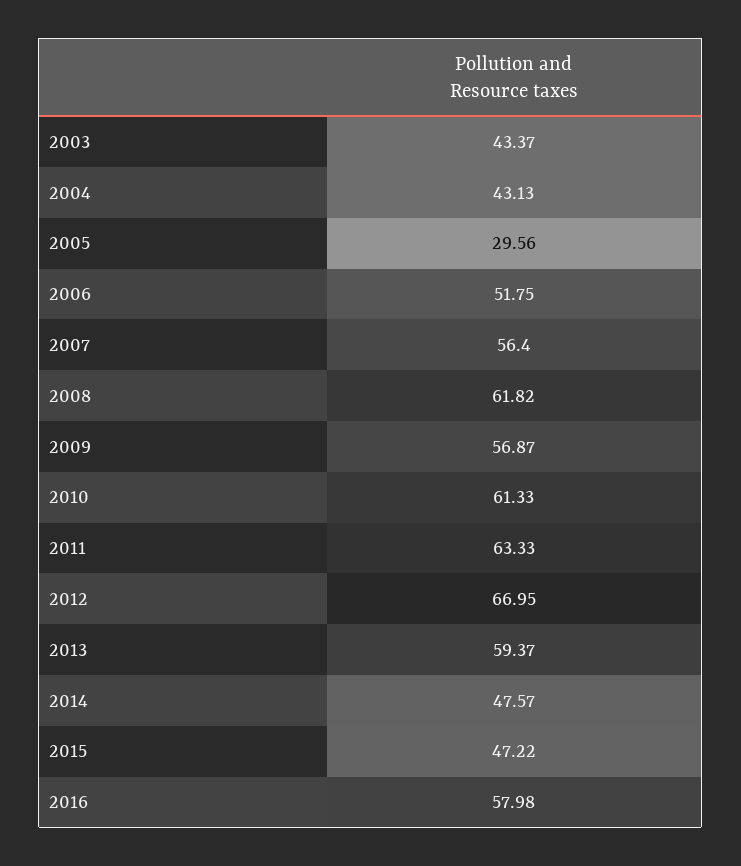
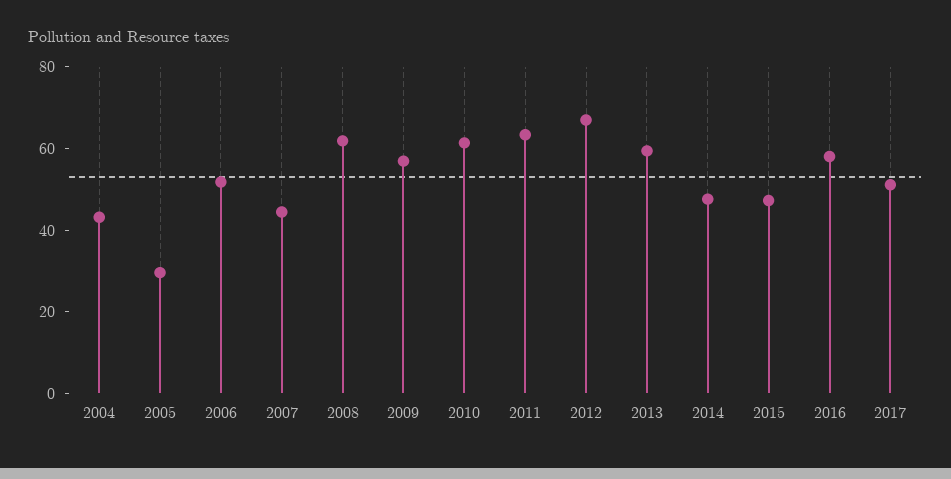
2003: 43.37 -> none
2007: 56.4 -> 45
2017: none -> 50

